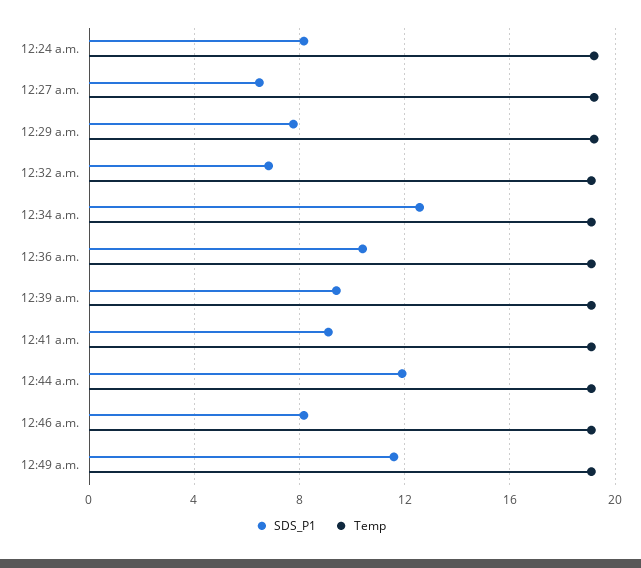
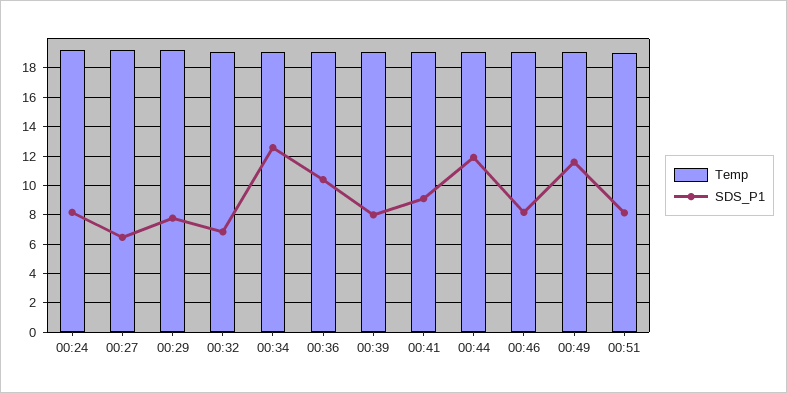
SDS_P1, 12:39 a.m.: 9.5 -> 8
Temp, 00:51: none -> 19
SDS_P1, 00:51: none -> 8

